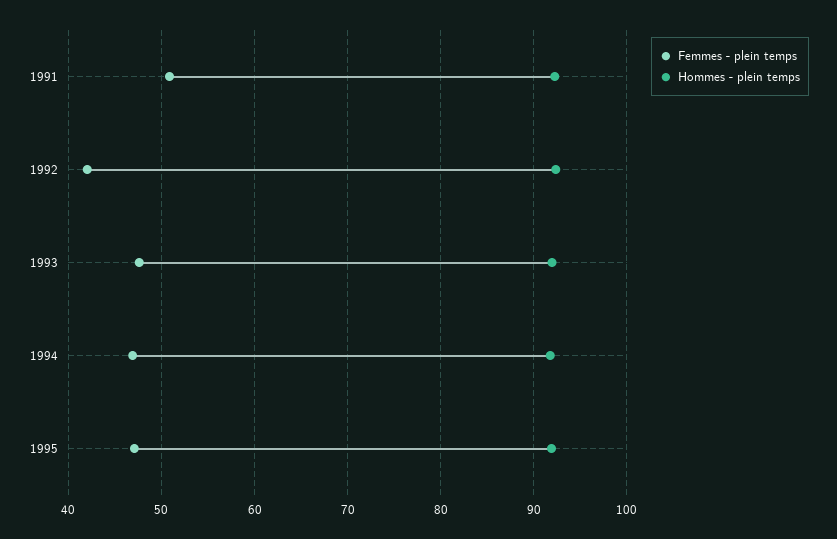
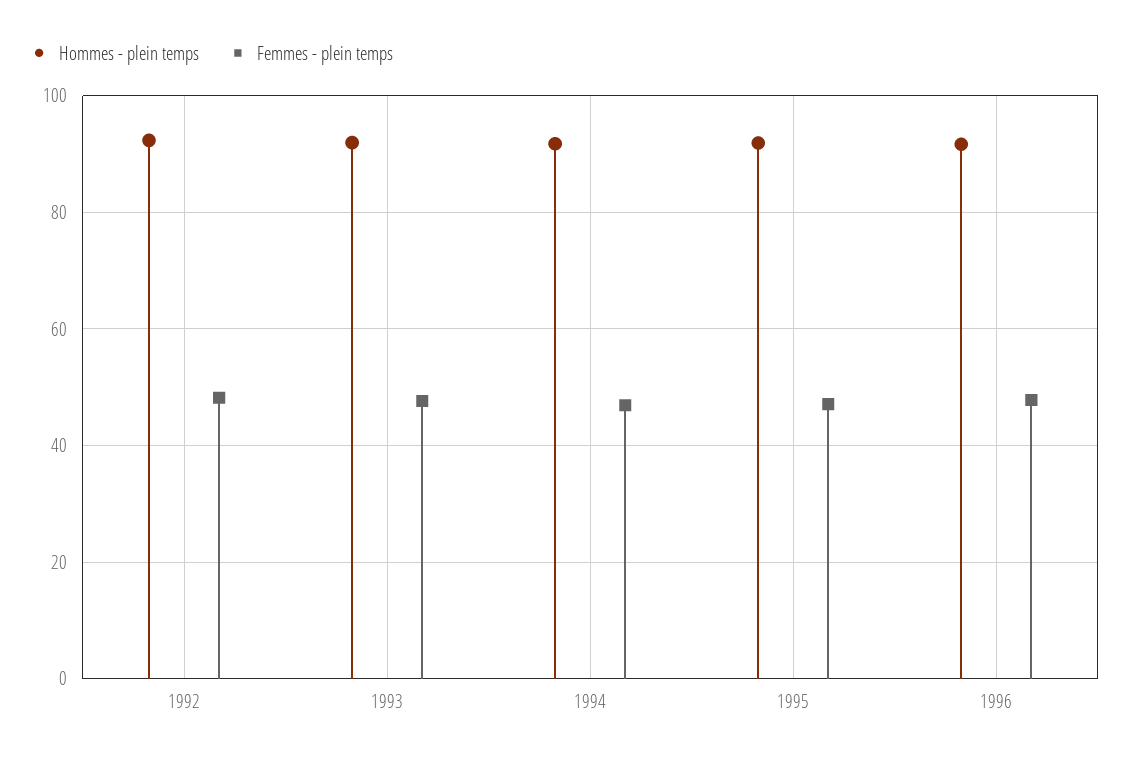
Femmes - plein temps, 1991: 51 -> none
Hommes - plein temps, 1991: 92 -> none
Femmes - plein temps, 1992: 42 -> 48
Hommes - plein temps, 1996: none -> 92
Femmes - plein temps, 1996: none -> 48

